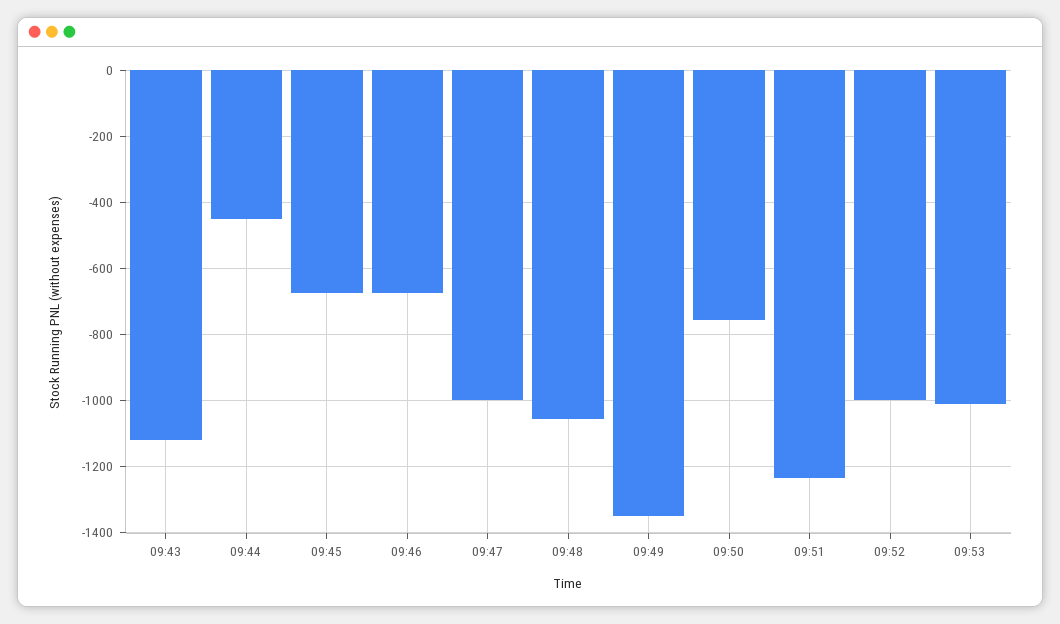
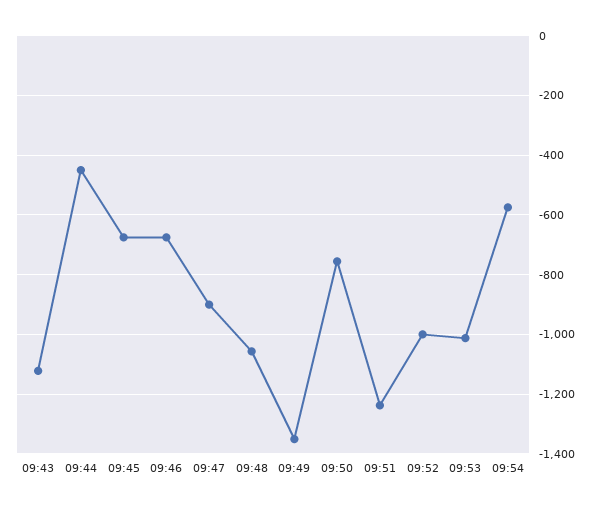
09:47: -1000 -> -900
09:54: none -> -575

